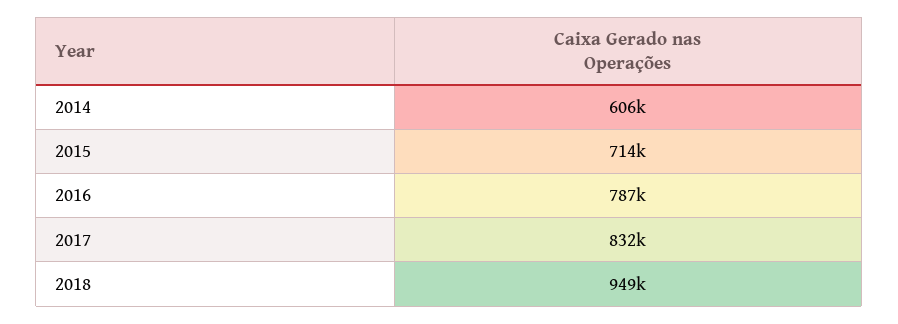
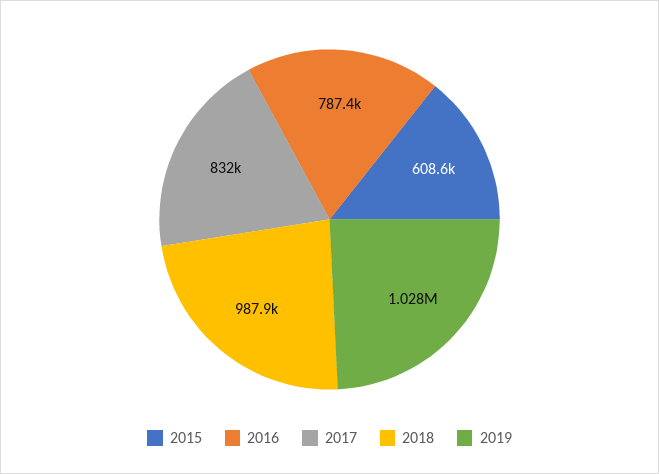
2014: 606000 -> none
2015: 714000 -> 608600
2018: 949000 -> 987900
2019: none -> 1028000

